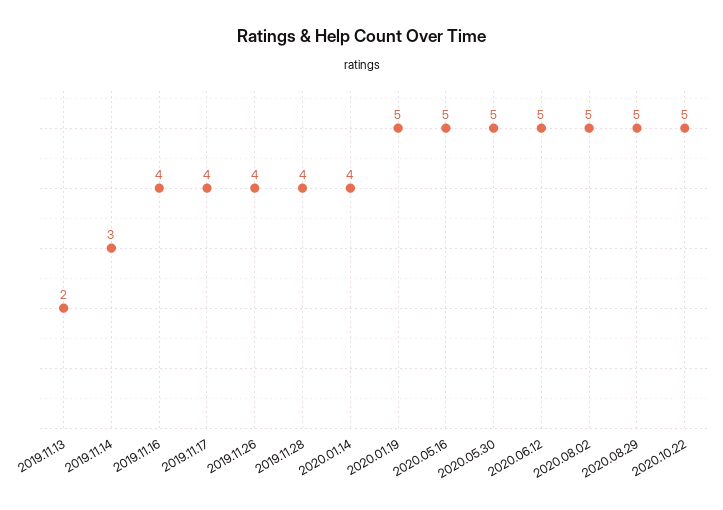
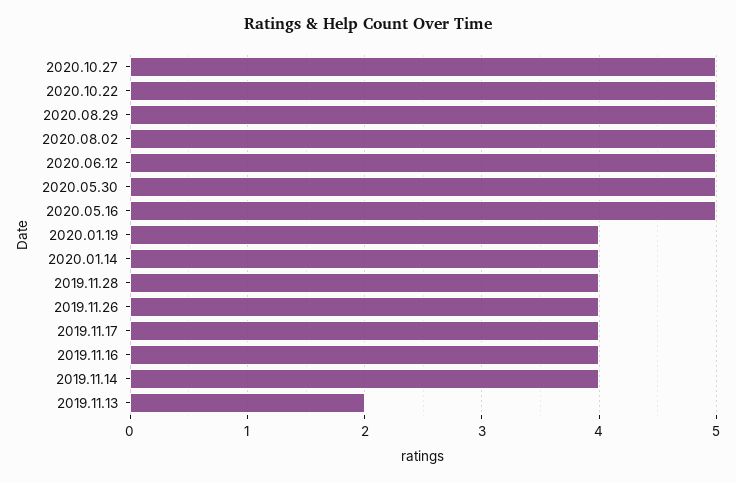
2019.11.14: 3 -> 4
2020.01.19: 5 -> 4
2020.10.27: none -> 5

